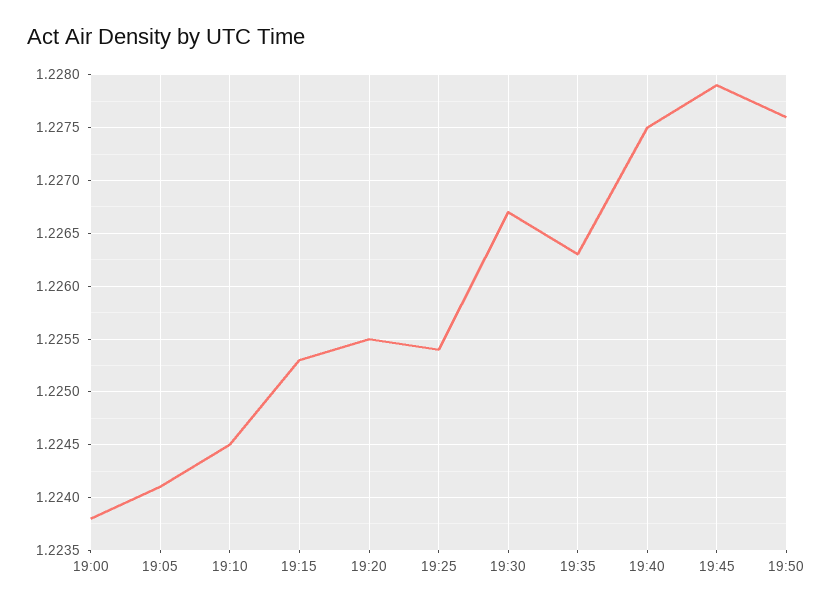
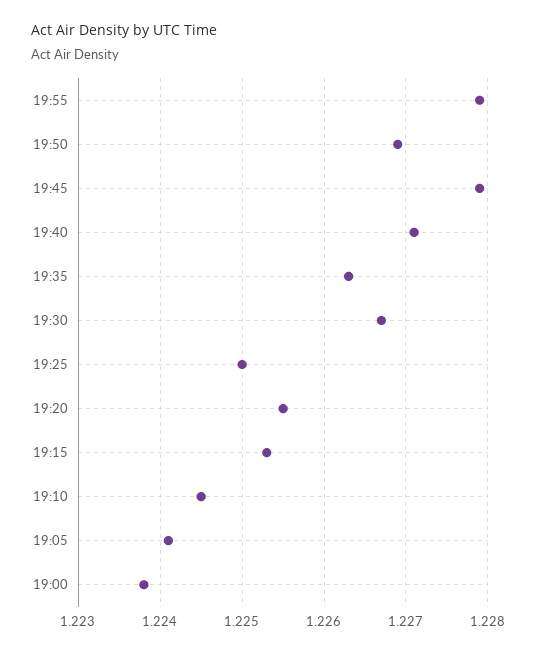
19:25: 1.2254 -> 1.225
19:40: 1.2275 -> 1.2271
19:50: 1.2276 -> 1.2269
19:55: none -> 1.2279

